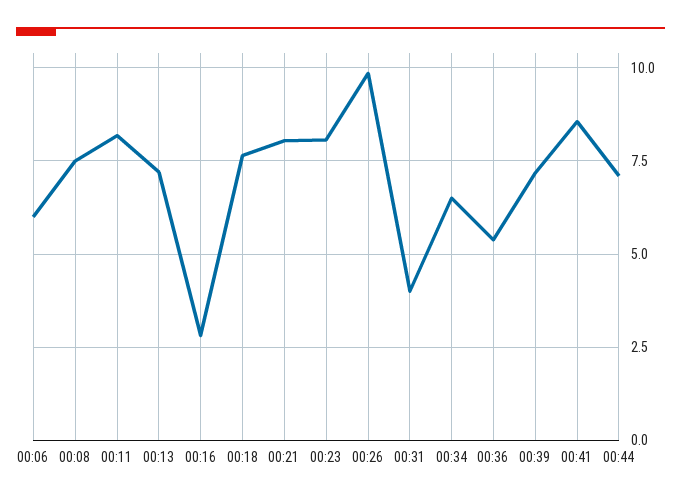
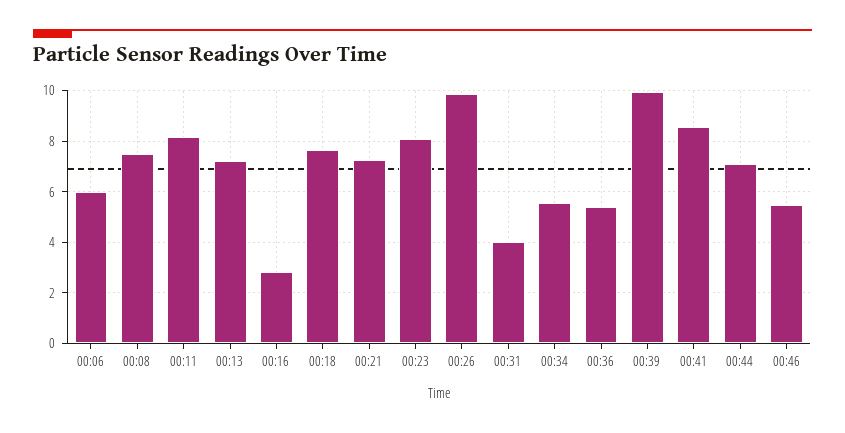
00:21: 8 -> 7.25
00:34: 6.5 -> 5.5
00:39: 7.25 -> 10
00:46: none -> 5.5

